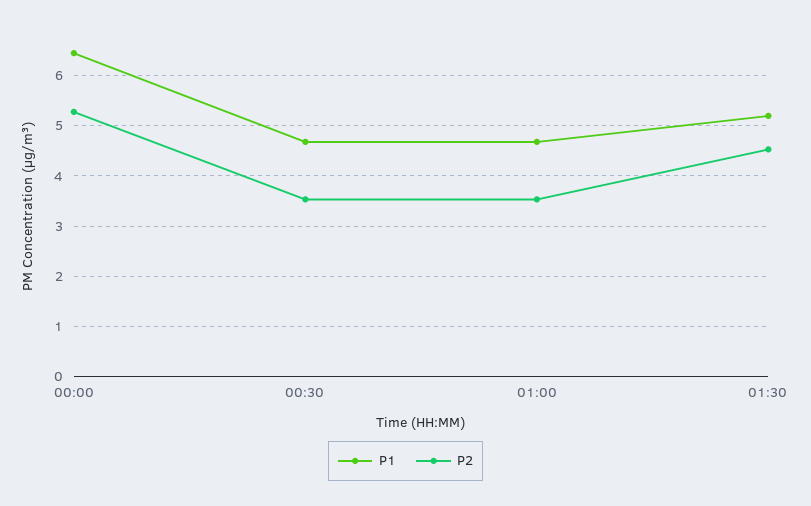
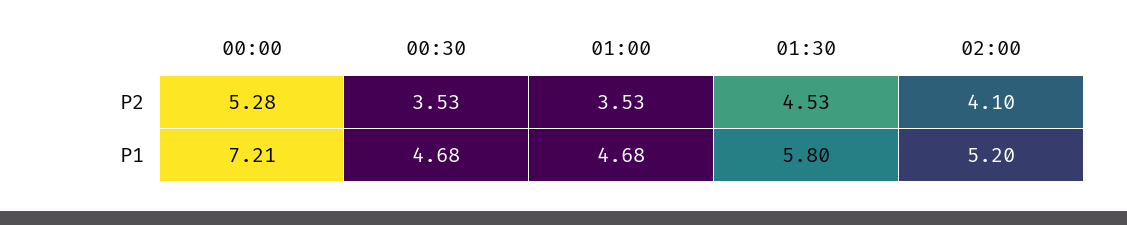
P1, 00:00: 6.4 -> 7.21
P1, 01:30: 5.2 -> 5.8
P2, 02:00: none -> 4.1
P1, 02:00: none -> 5.2

